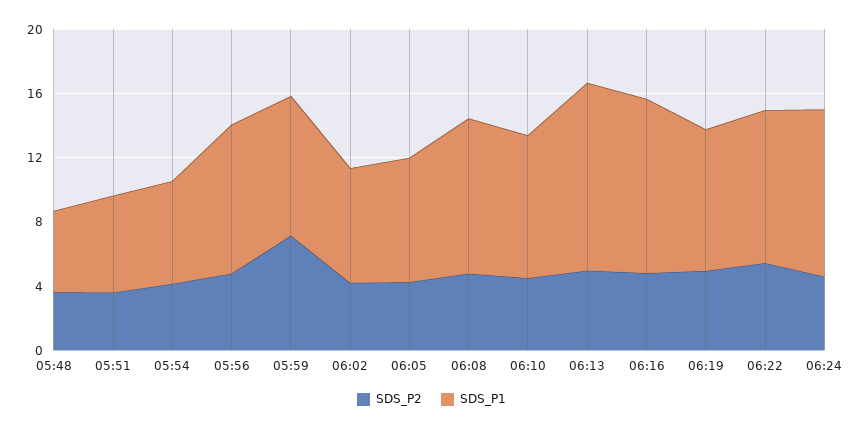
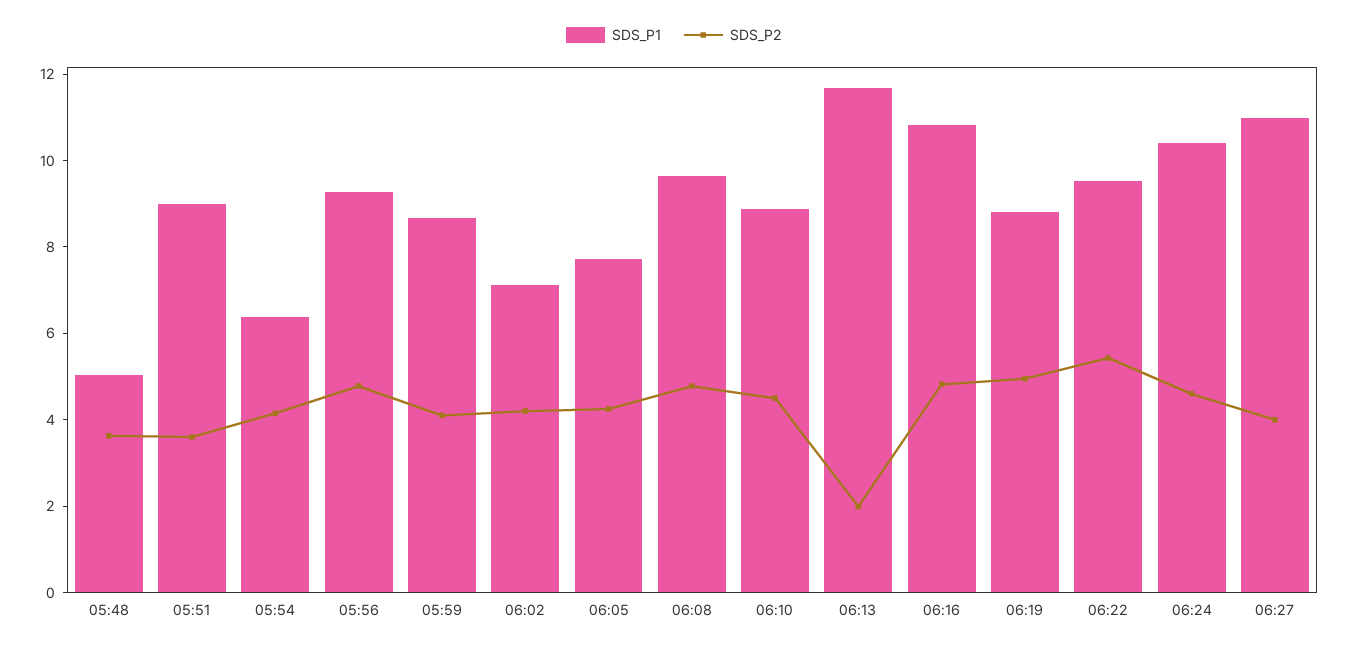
SDS_P1, 05:51: 6 -> 9
SDS_P2, 05:59: 7 -> 4
SDS_P2, 06:13: 5 -> 2
SDS_P1, 06:27: none -> 11
SDS_P2, 06:27: none -> 4

